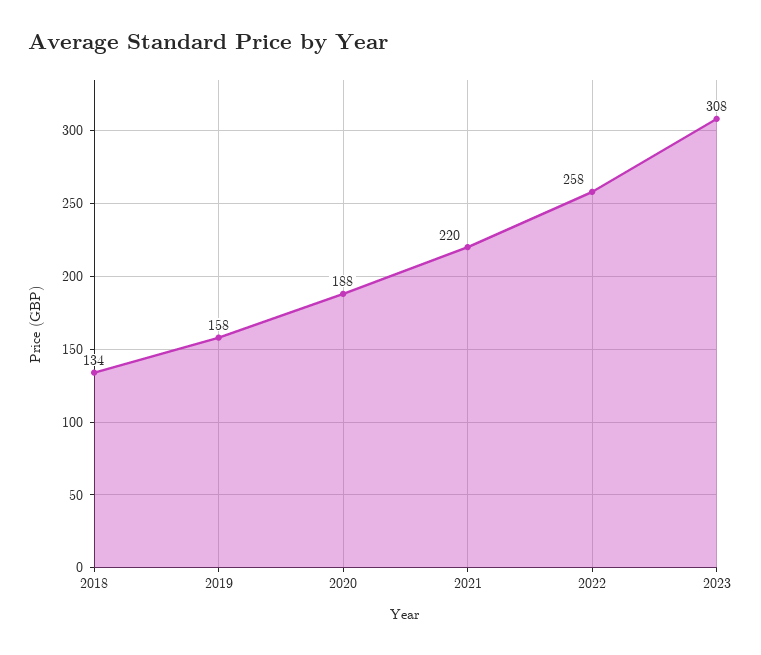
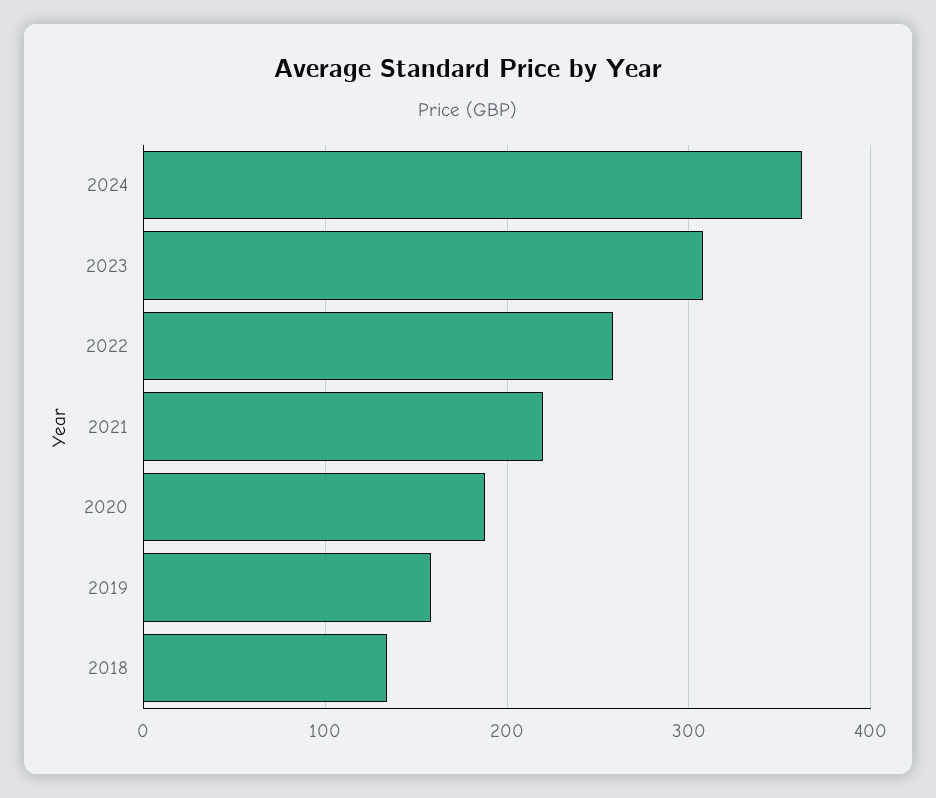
2024: none -> 360

